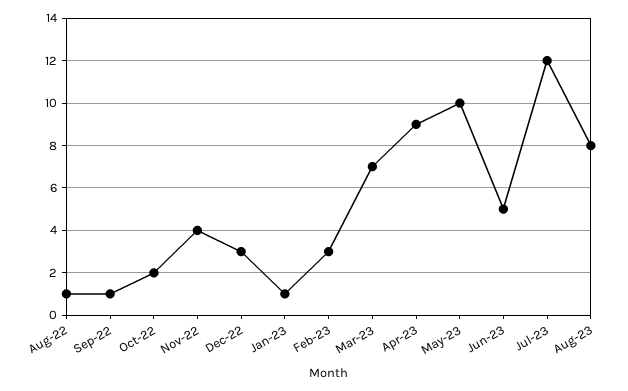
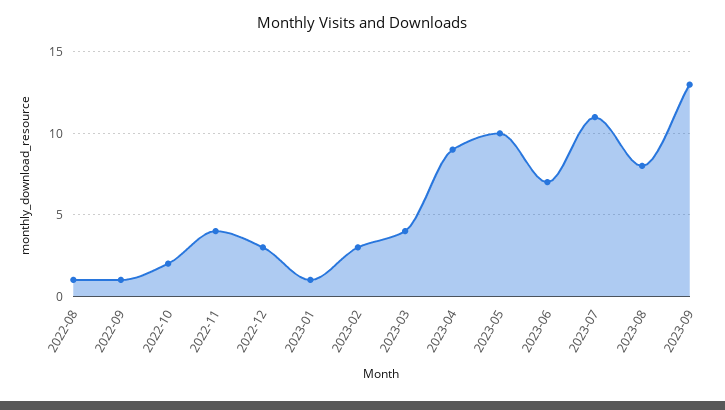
Mar-23: 7 -> 4
Jun-23: 5 -> 7
Jul-23: 12 -> 11
2023-09: none -> 13

